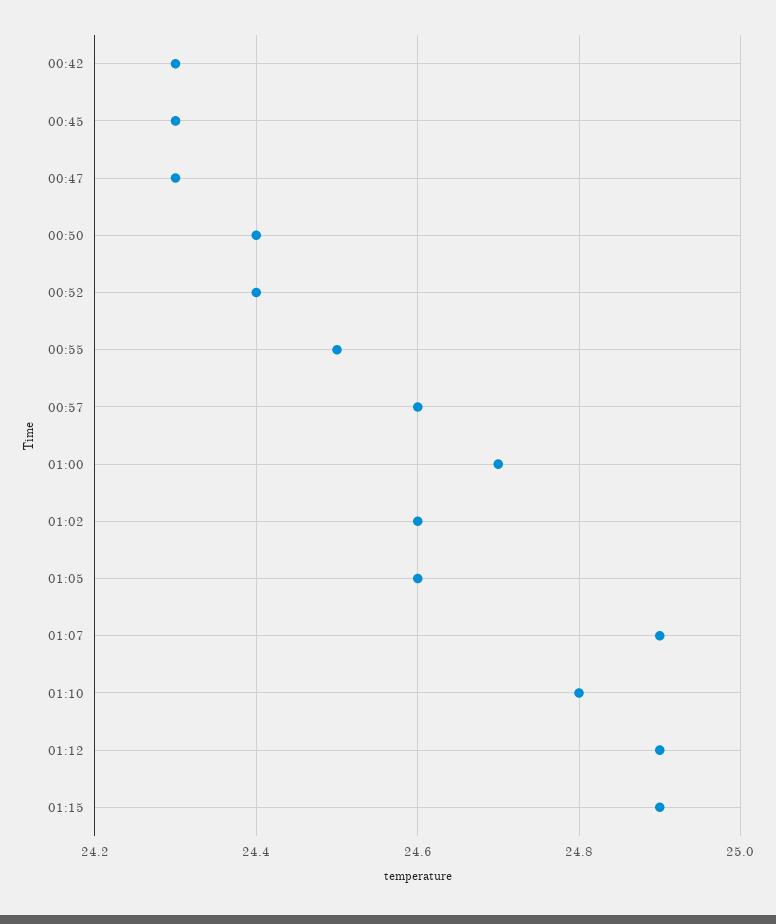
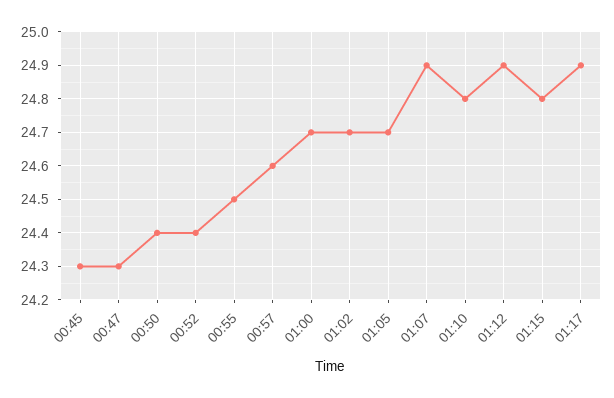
00:42: 24.3 -> none
01:02: 24.6 -> 24.7
01:05: 24.6 -> 24.7
01:15: 24.9 -> 24.8
01:17: none -> 24.9

